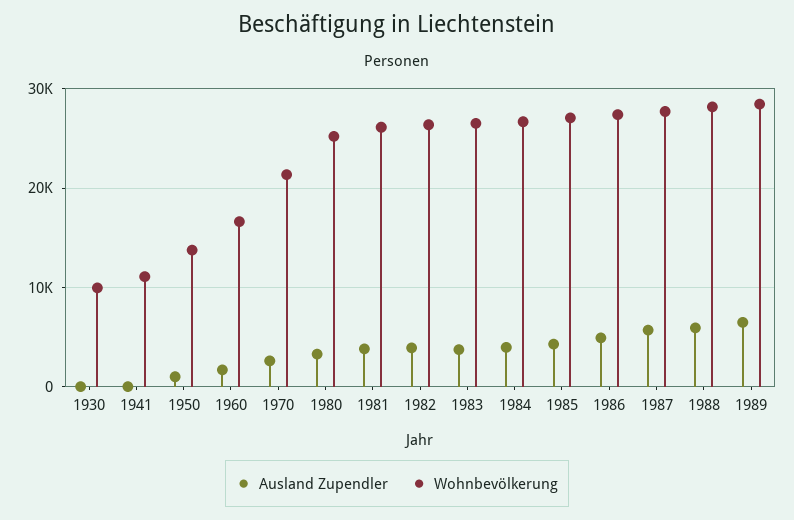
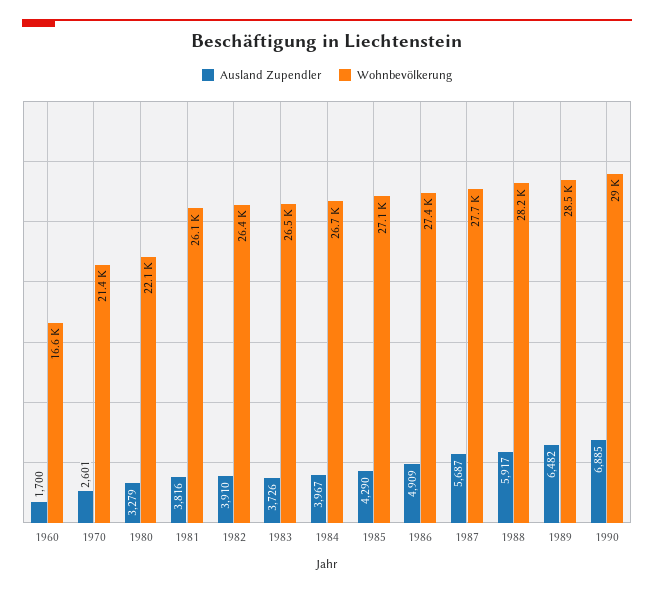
Ausland Zupendler, 1930: 0 -> none
Wohnbevölkerung, 1930: 10000 -> none
Ausland Zupendler, 1941: 0 -> none
Wohnbevölkerung, 1941: 11000 -> none
Ausland Zupendler, 1950: 1000 -> none
Wohnbevölkerung, 1950: 14000 -> none
Wohnbevölkerung, 1980: 25000 -> 22100
Ausland Zupendler, 1990: none -> 6885
Wohnbevölkerung, 1990: none -> 29000

